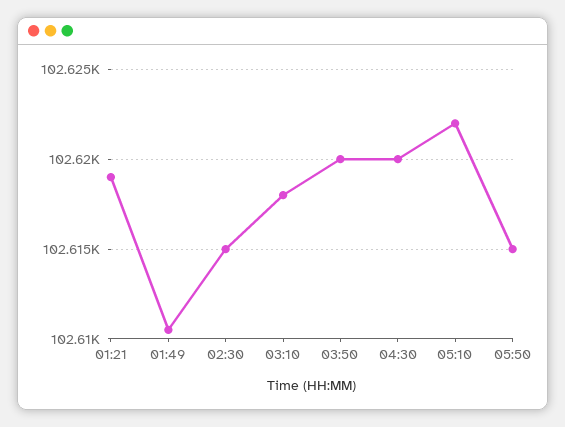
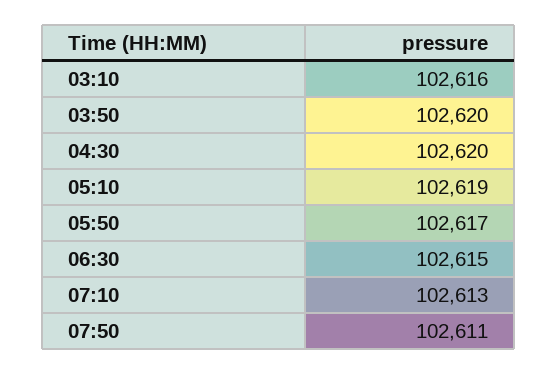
01:21: 102619 -> none
01:49: 102610.5 -> none
02:30: 102615 -> none
03:10: 102618 -> 102616
05:10: 102622 -> 102619
05:50: 102615 -> 102617
06:30: none -> 102615
07:10: none -> 102613
07:50: none -> 102611

